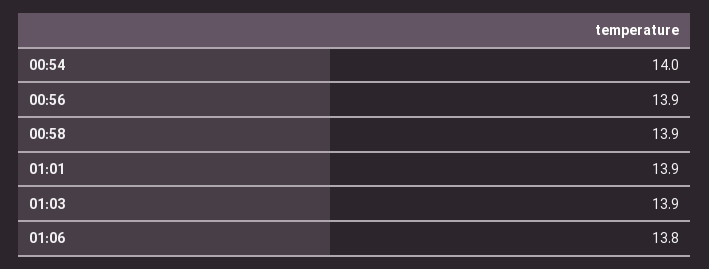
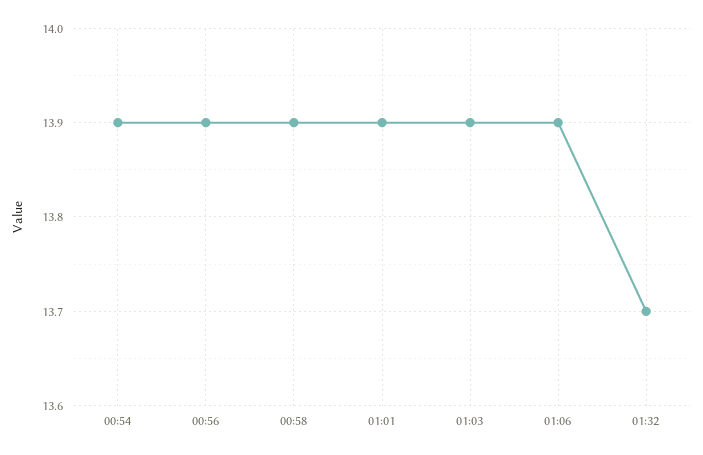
00:54: 14 -> 13.9
01:06: 13.8 -> 13.9
01:32: none -> 13.7

